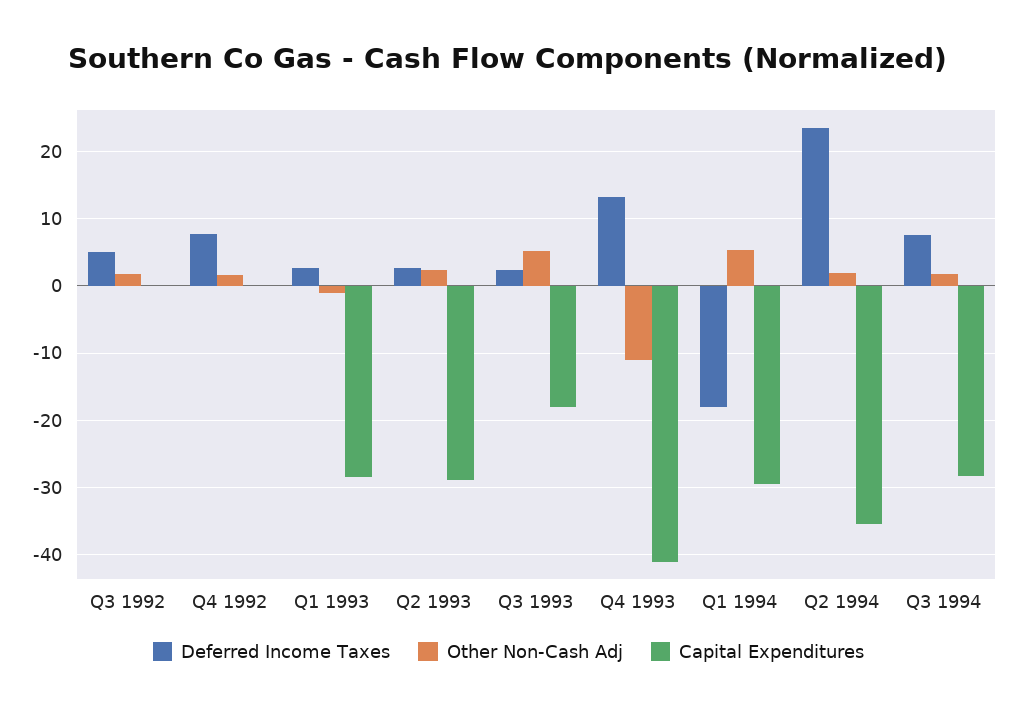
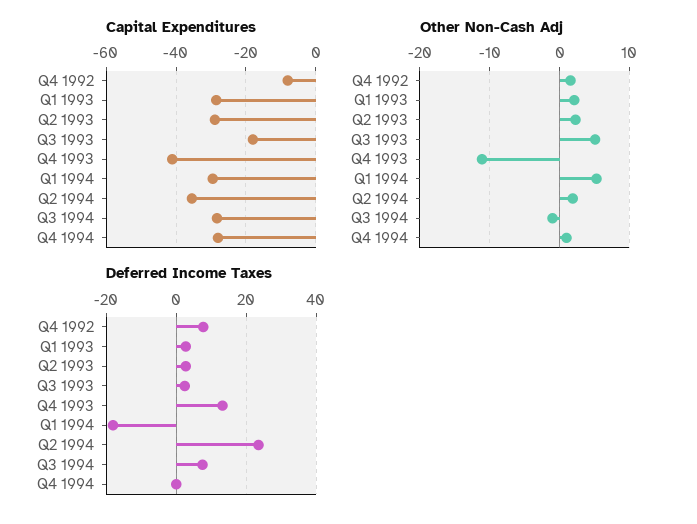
Deferred Income Taxes, Q3 1992: 5 -> none
Other Non-Cash Adj, Q3 1992: 2 -> none
Capital Expenditures, Q3 1992: 0 -> none
Capital Expenditures, Q4 1992: 0 -> -8
Other Non-Cash Adj, Q1 1993: -1 -> 2
Other Non-Cash Adj, Q3 1994: 2 -> -1
Capital Expenditures, Q4 1994: none -> -28
Other Non-Cash Adj, Q4 1994: none -> 1
Deferred Income Taxes, Q4 1994: none -> 0

